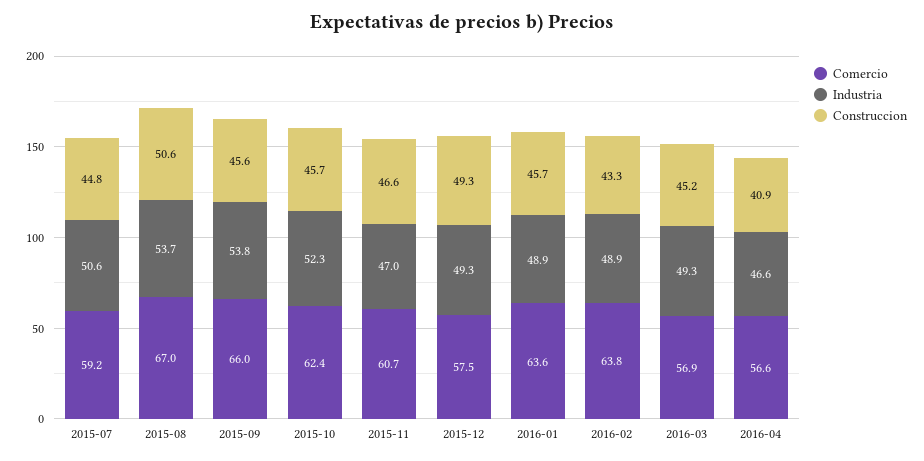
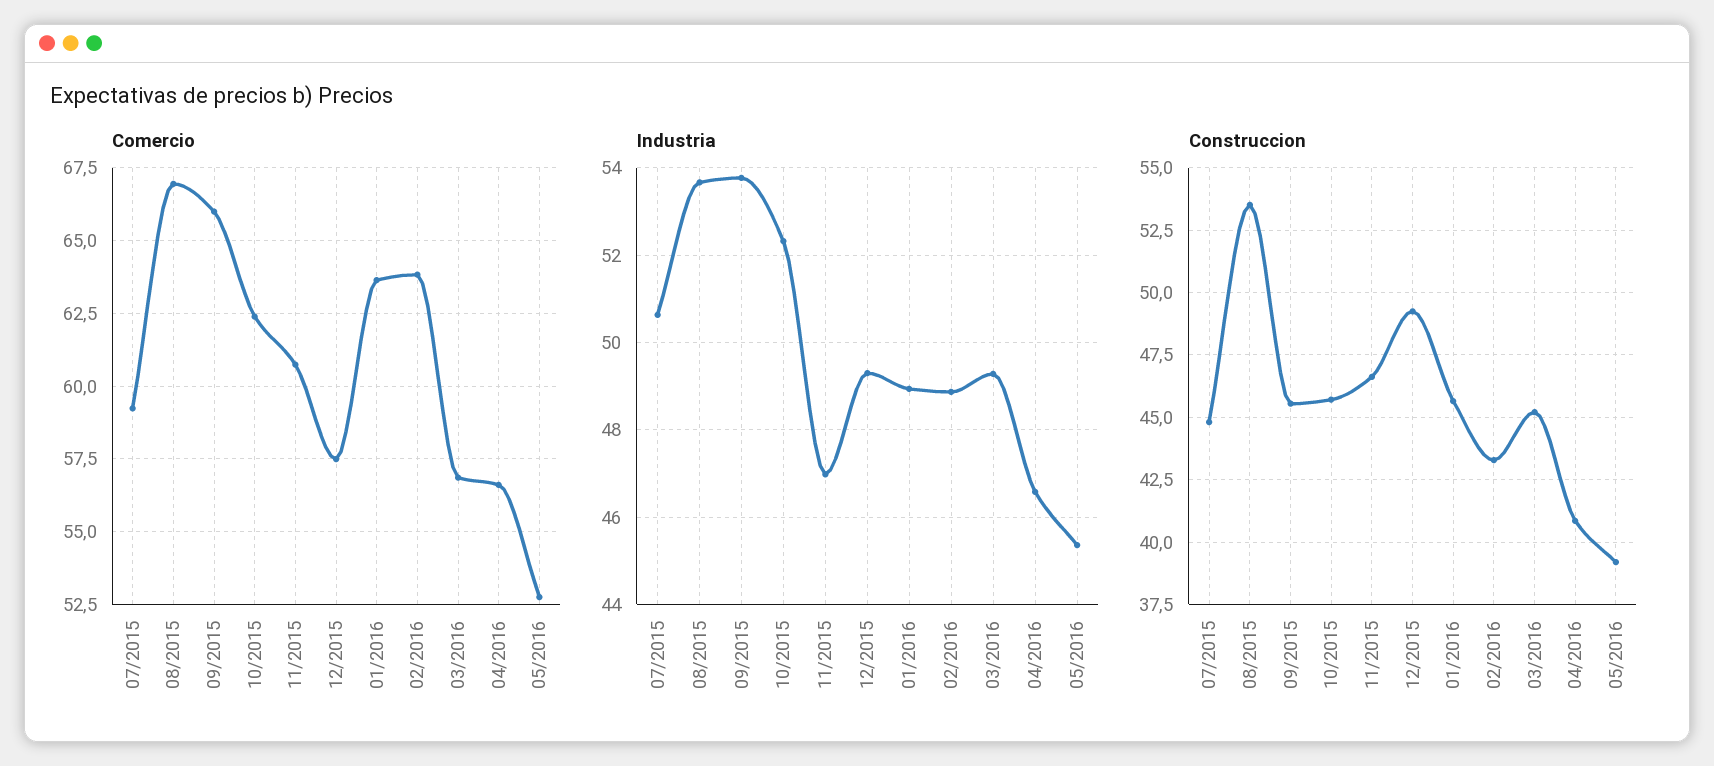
Construccion, 2015-08: 50.6 -> 53.5
Comercio, 05/2016: none -> 52.75
Industria, 05/2016: none -> 45.4
Construccion, 05/2016: none -> 39.25

